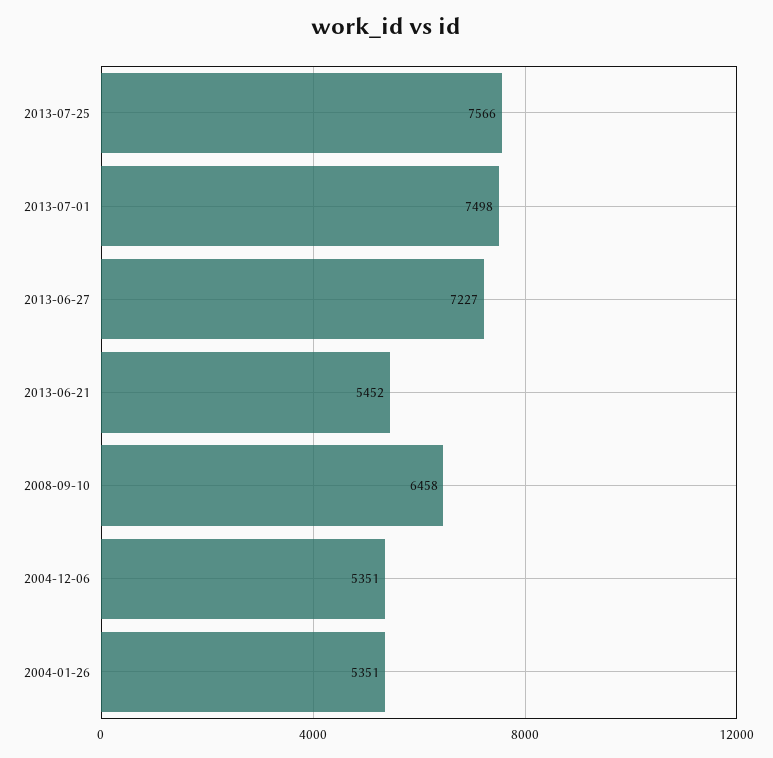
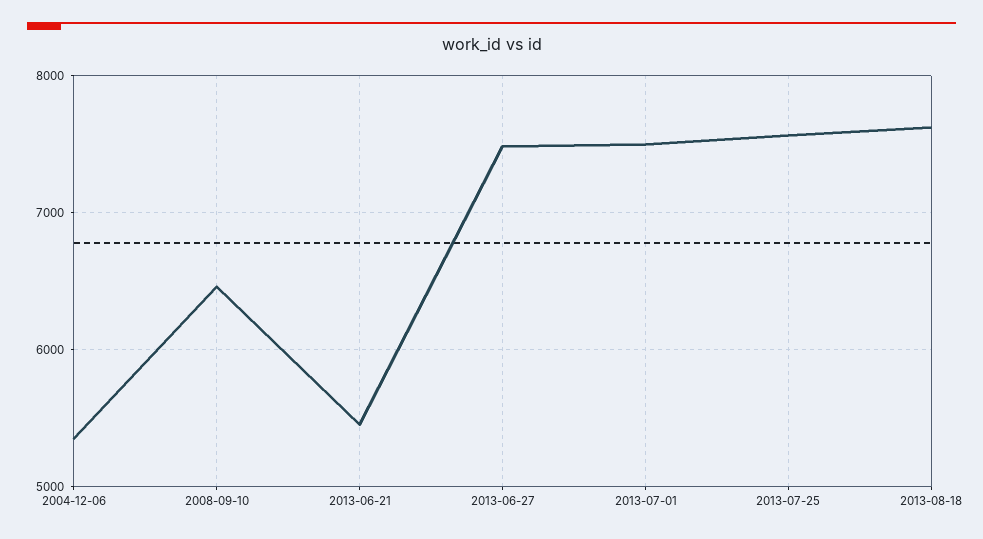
2013-06-27: 7227 -> 7500
2004-01-26: 5351 -> none
2013-08-18: none -> 7600

